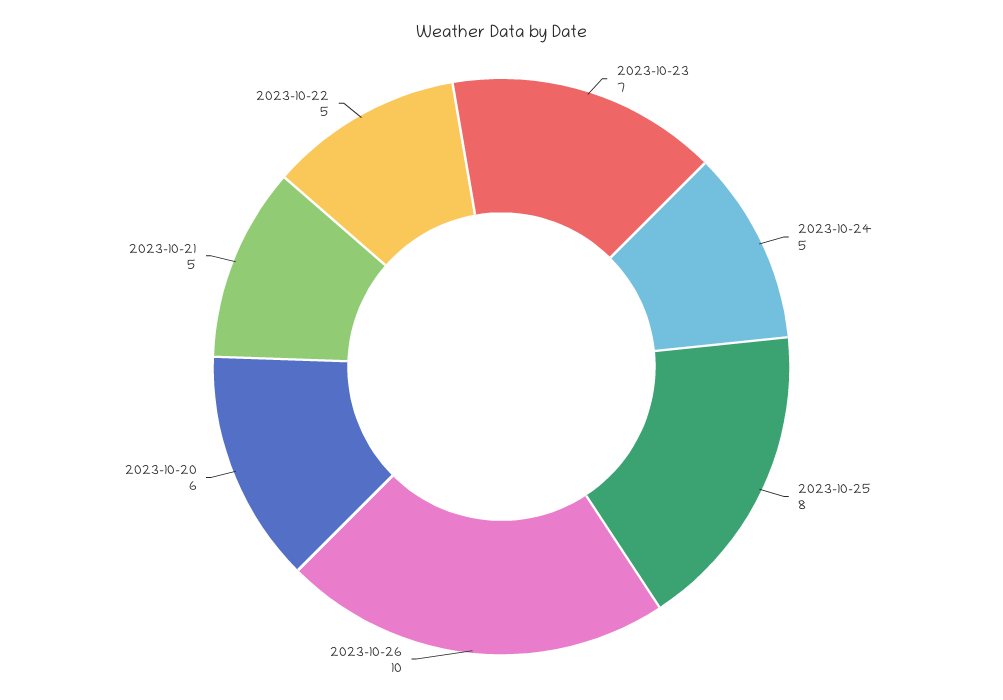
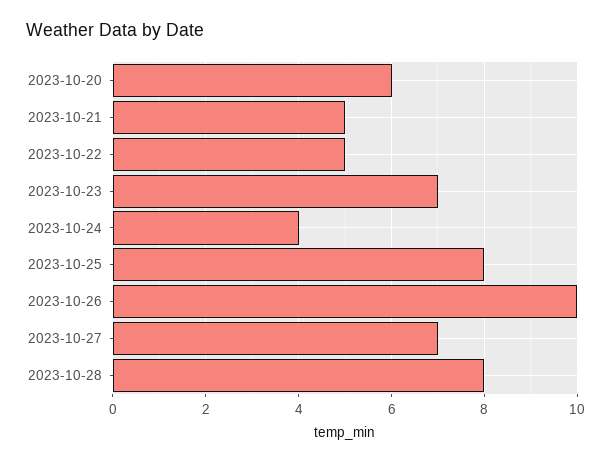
2023-10-24: 5 -> 4
2023-10-27: none -> 7
2023-10-28: none -> 8

